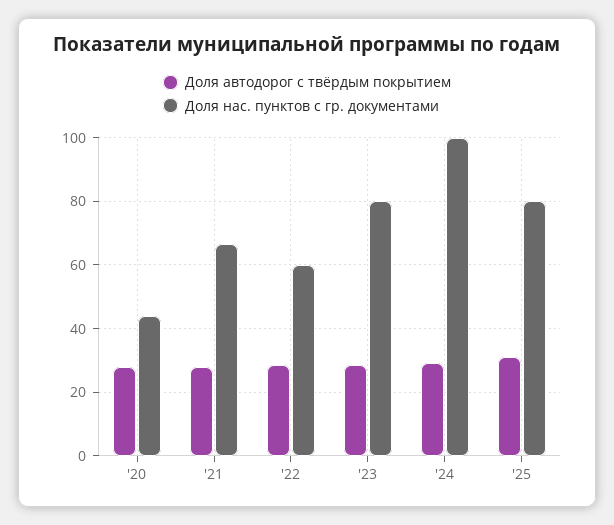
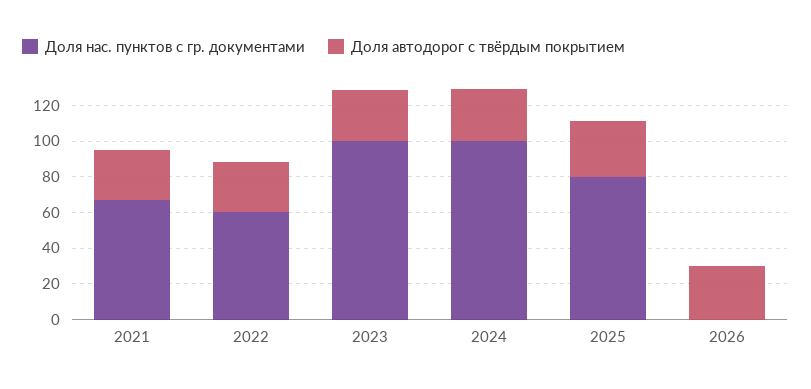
Доля автодорог с твёрдым покрытием, '20: 28 -> none
Доля нас. пунктов с гр. документами, '20: 44 -> none
Доля нас. пунктов с гр. документами, '23: 80 -> 100
Доля нас. пунктов с гр. документами, 2026: none -> 0
Доля автодорог с твёрдым покрытием, 2026: none -> 30

